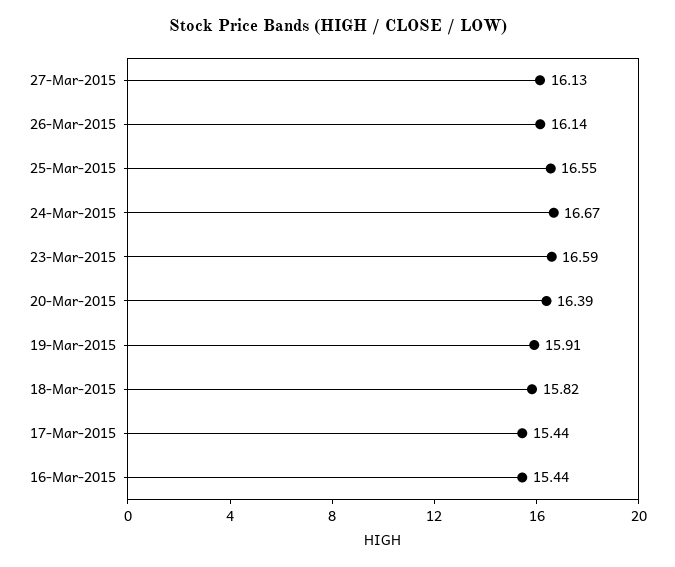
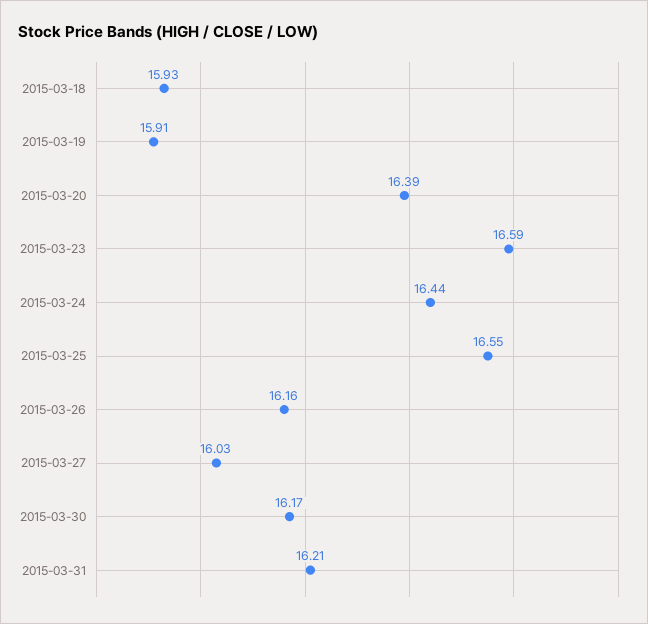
27-Mar-2015: 16.13 -> 16.03
26-Mar-2015: 16.14 -> 16.16
24-Mar-2015: 16.67 -> 16.44
18-Mar-2015: 15.82 -> 15.93
17-Mar-2015: 15.44 -> none
16-Mar-2015: 15.44 -> none
2015-03-30: none -> 16.17
2015-03-31: none -> 16.21

